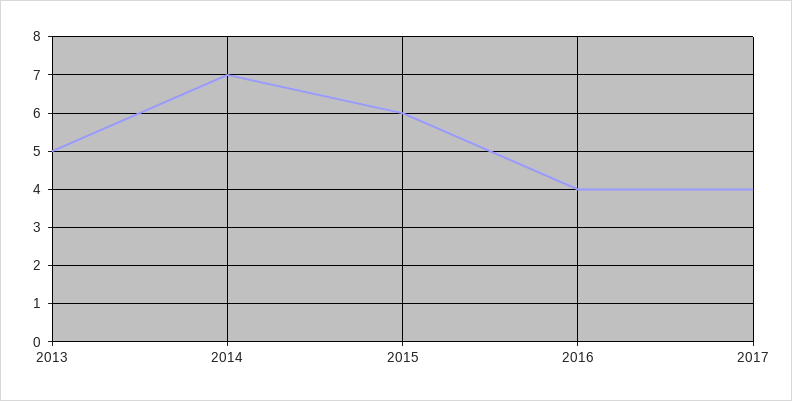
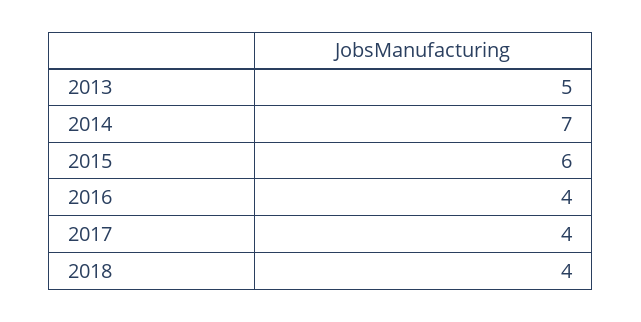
2018: none -> 4

